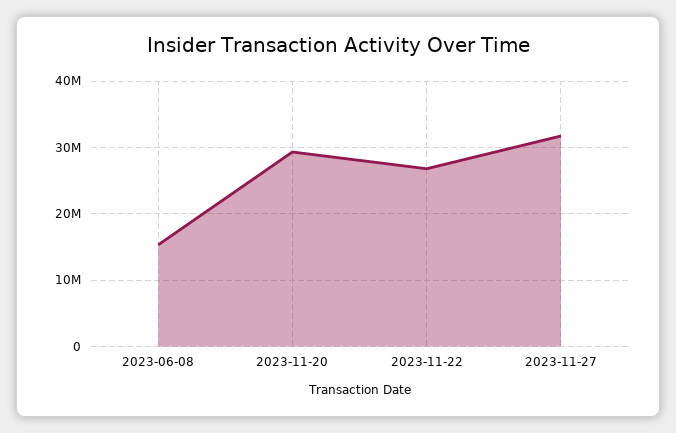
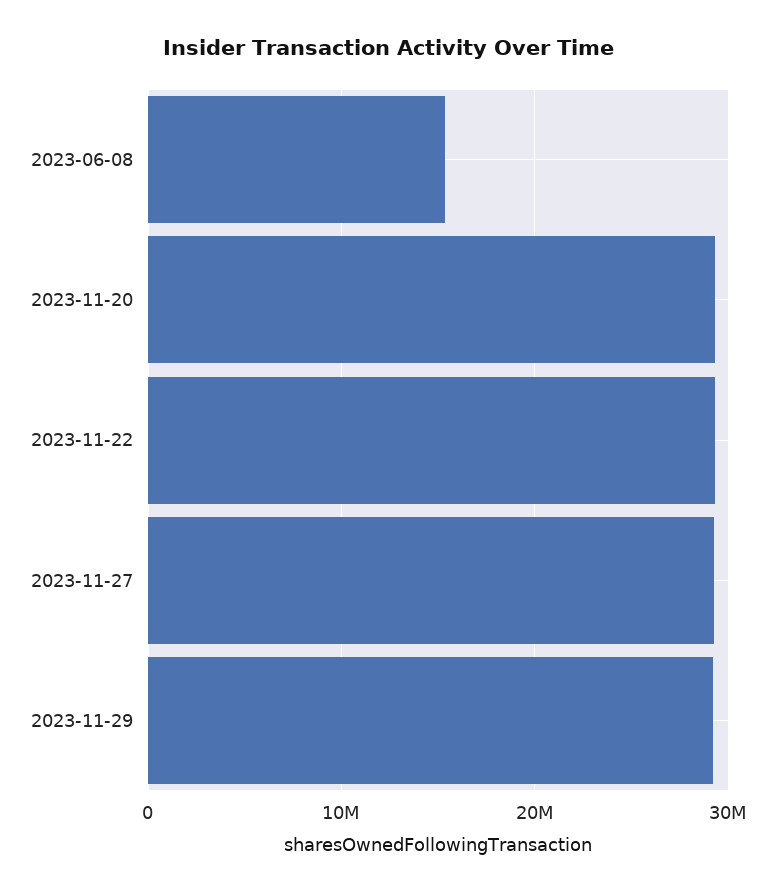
2023-11-22: 27000000 -> 29000000
2023-11-27: 32000000 -> 29000000
2023-11-29: none -> 29000000

